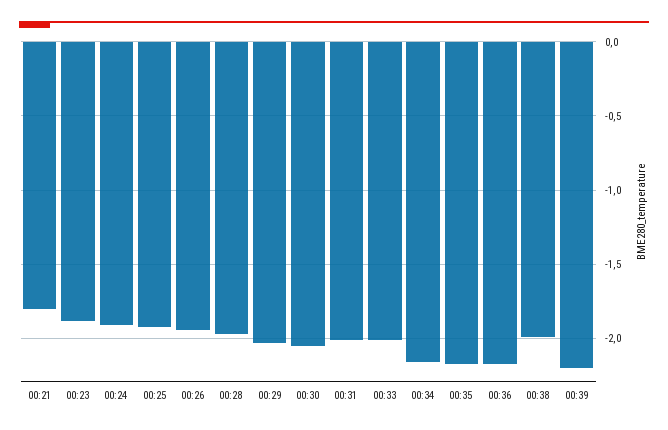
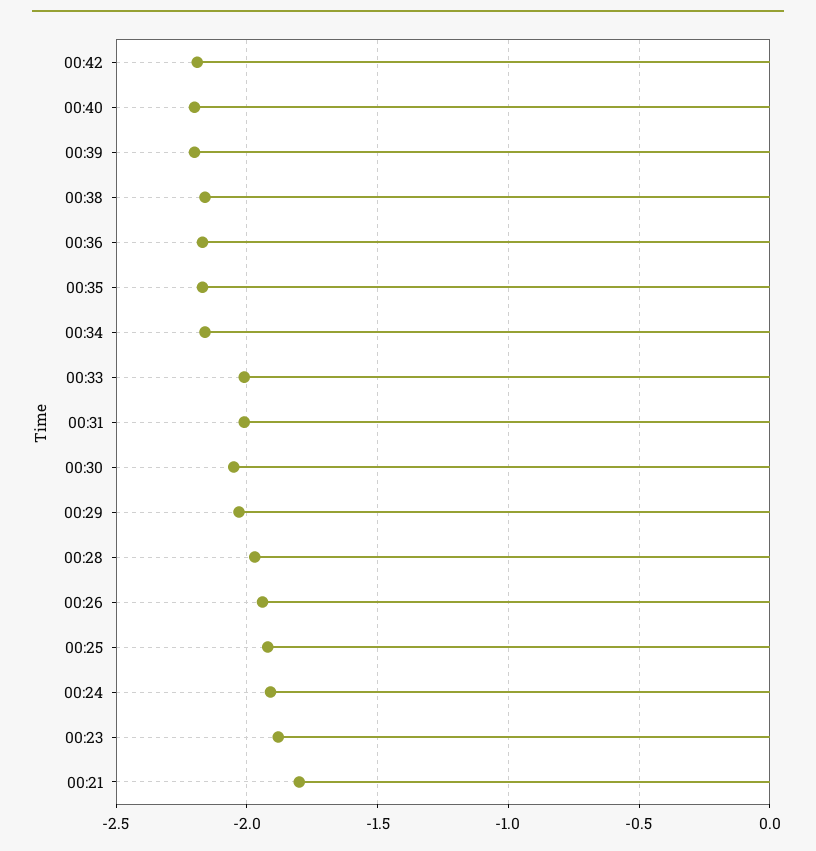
00:38: -2 -> -2.15
00:42: none -> -2.2
00:40: none -> -2.2

